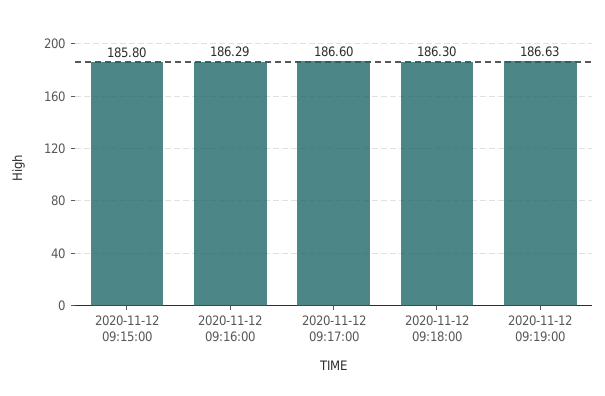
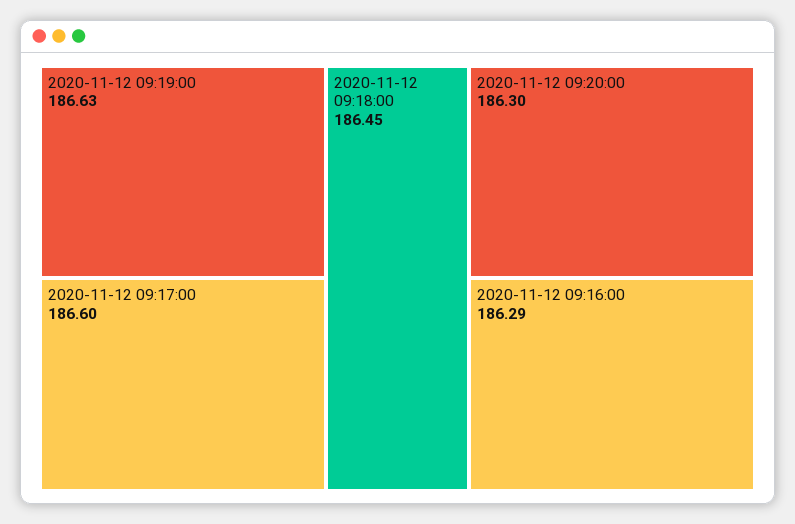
2020-11-12 09:15:00: 185.8 -> none
2020-11-12 09:18:00: 186.3 -> 186.45
2020-11-12 09:20:00: none -> 186.3

